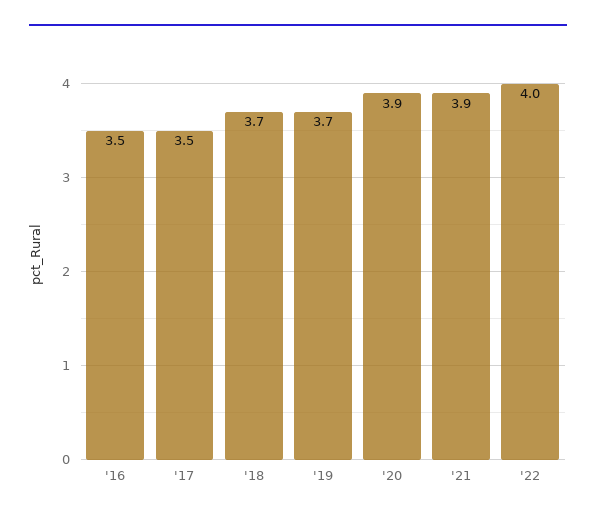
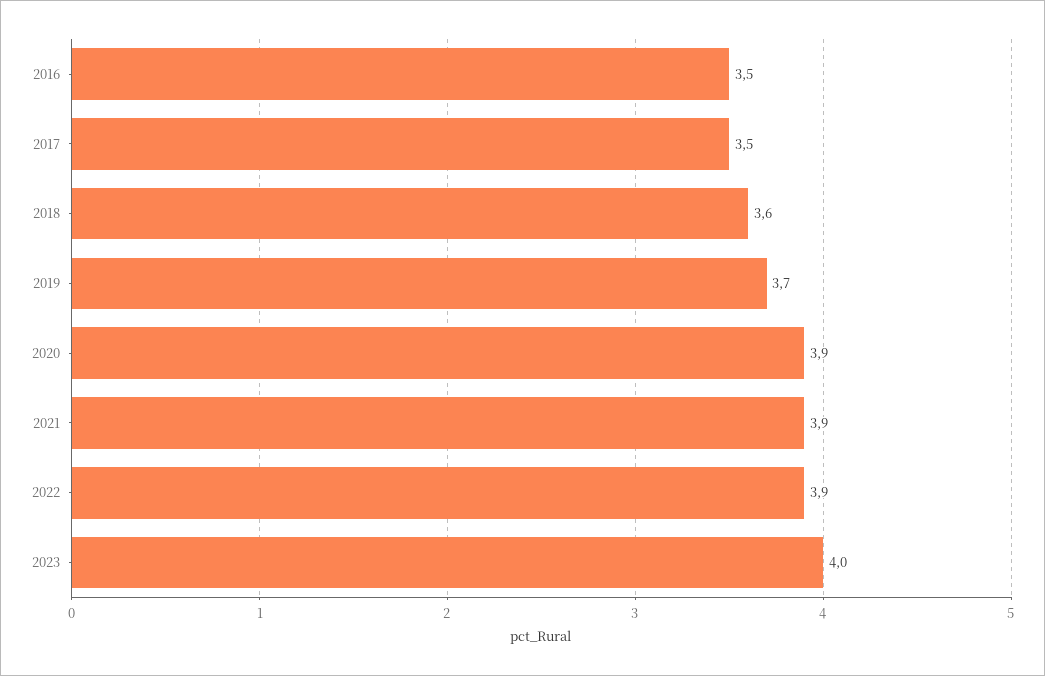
'18: 3.7 -> 3.6
'22: 4 -> 3.9
2023: none -> 4

